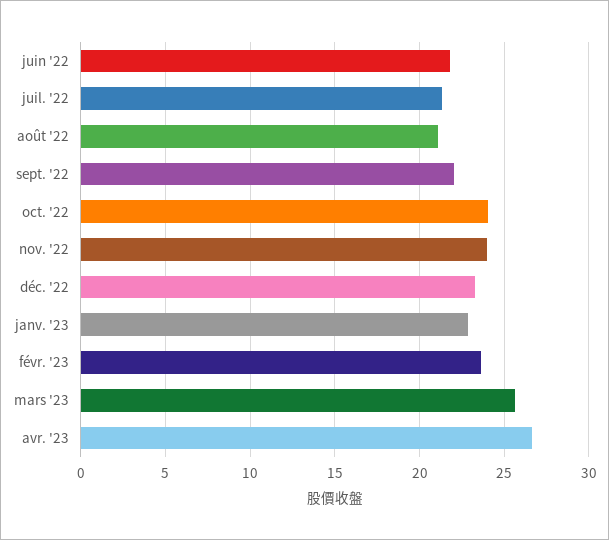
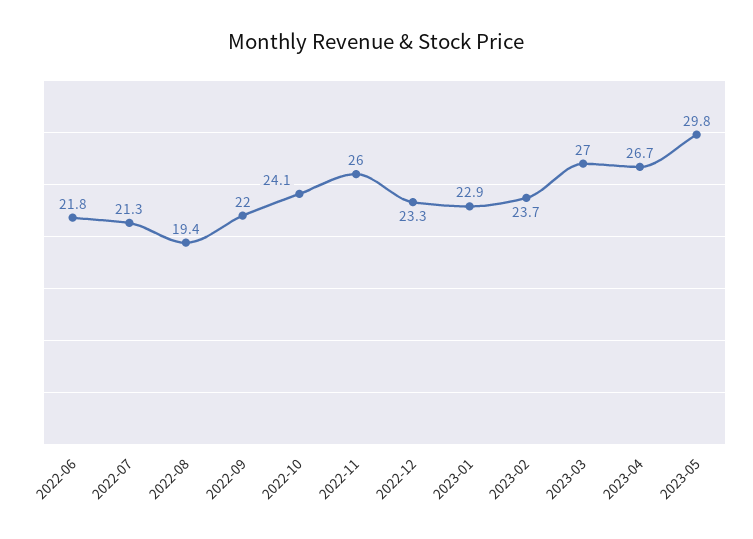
août '22: 21 -> 19.4
nov. '22: 24 -> 26
mars '23: 25.5 -> 27
2023-05: none -> 29.8

